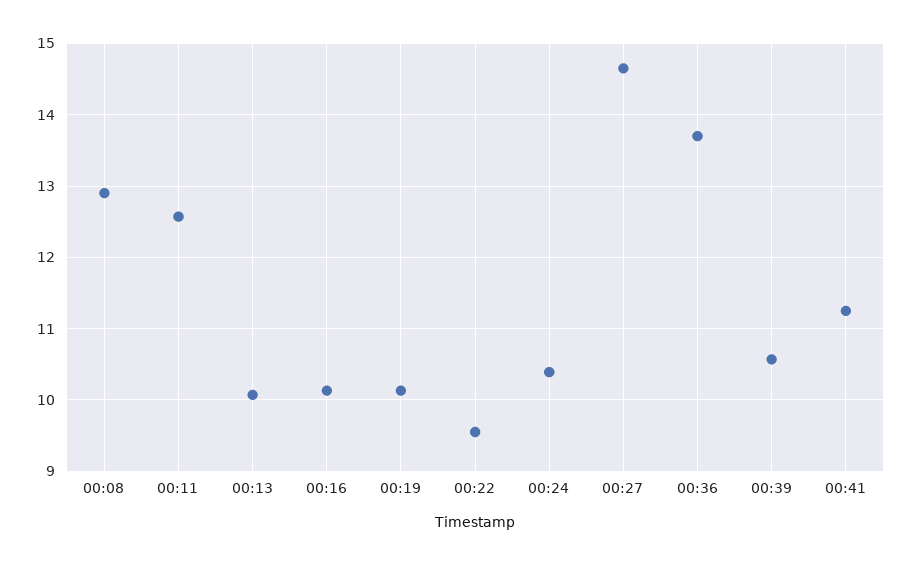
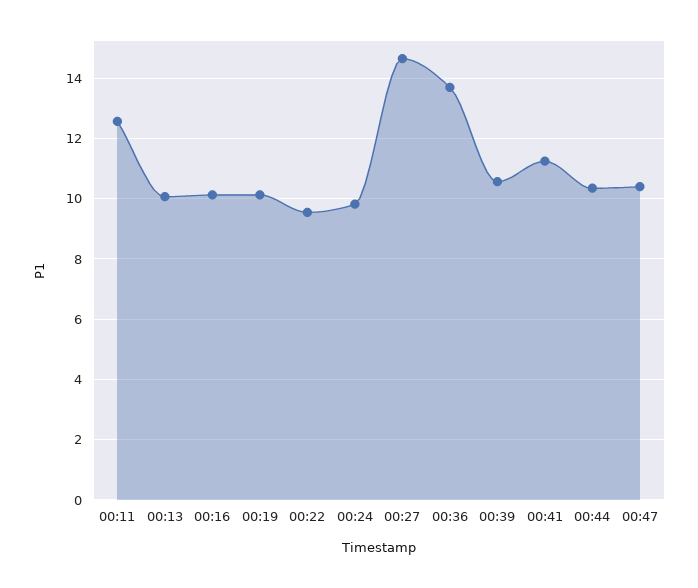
00:08: 12.9 -> none
00:24: 10.4 -> 9.8
00:44: none -> 10.4
00:47: none -> 10.4

